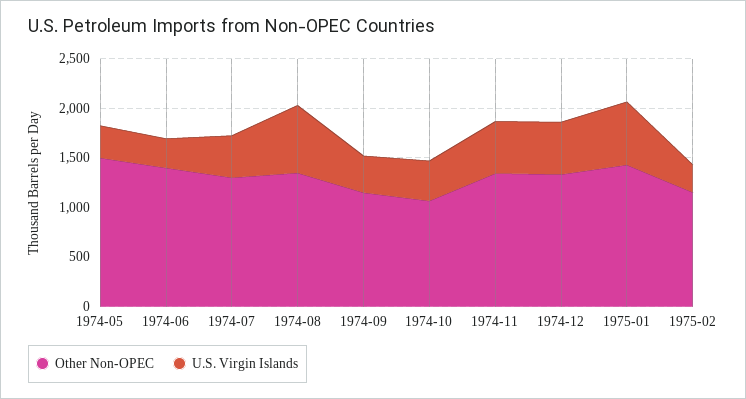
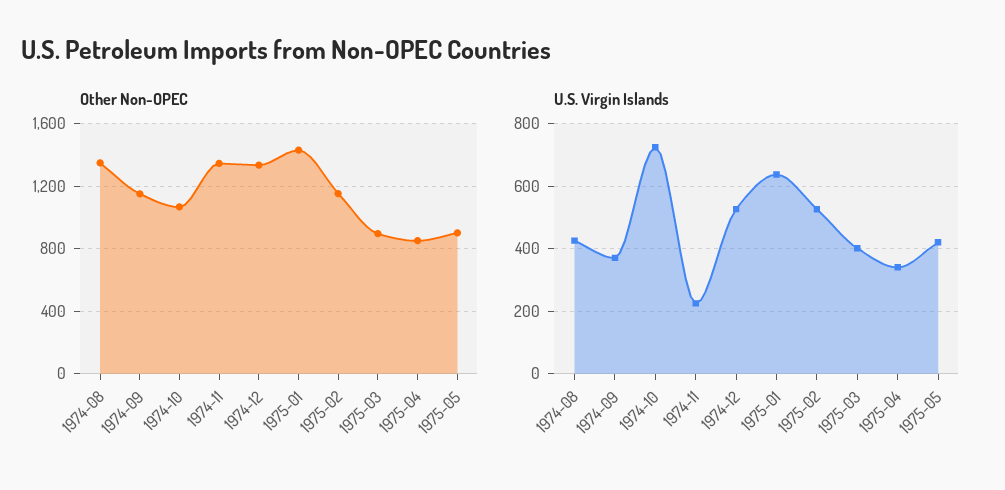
Other Non-OPEC, 1974-05: 1500 -> none
U.S. Virgin Islands, 1974-05: 300 -> none
Other Non-OPEC, 1974-06: 1400 -> none
U.S. Virgin Islands, 1974-06: 300 -> none
Other Non-OPEC, 1974-07: 1300 -> none
U.S. Virgin Islands, 1974-07: 400 -> none
U.S. Virgin Islands, 1974-08: 700 -> 420
U.S. Virgin Islands, 1974-10: 400 -> 720
U.S. Virgin Islands, 1974-11: 500 -> 220
U.S. Virgin Islands, 1975-02: 300 -> 520
Other Non-OPEC, 1975-03: none -> 900
Other Non-OPEC, 1975-04: none -> 850
Other Non-OPEC, 1975-05: none -> 900
U.S. Virgin Islands, 1975-03: none -> 400
U.S. Virgin Islands, 1975-04: none -> 340
U.S. Virgin Islands, 1975-05: none -> 420

